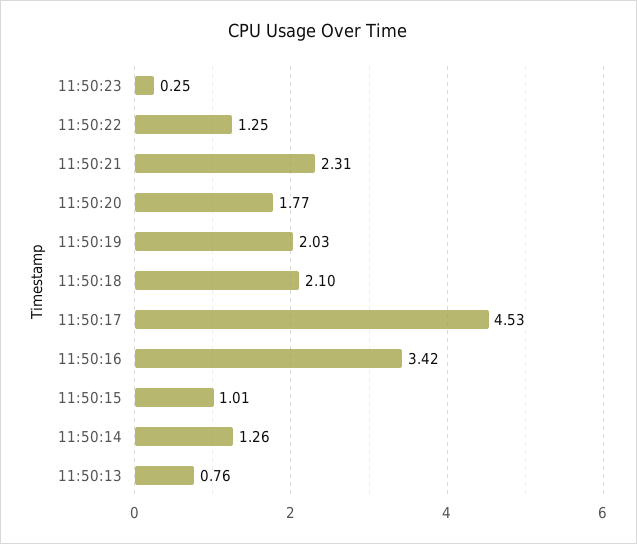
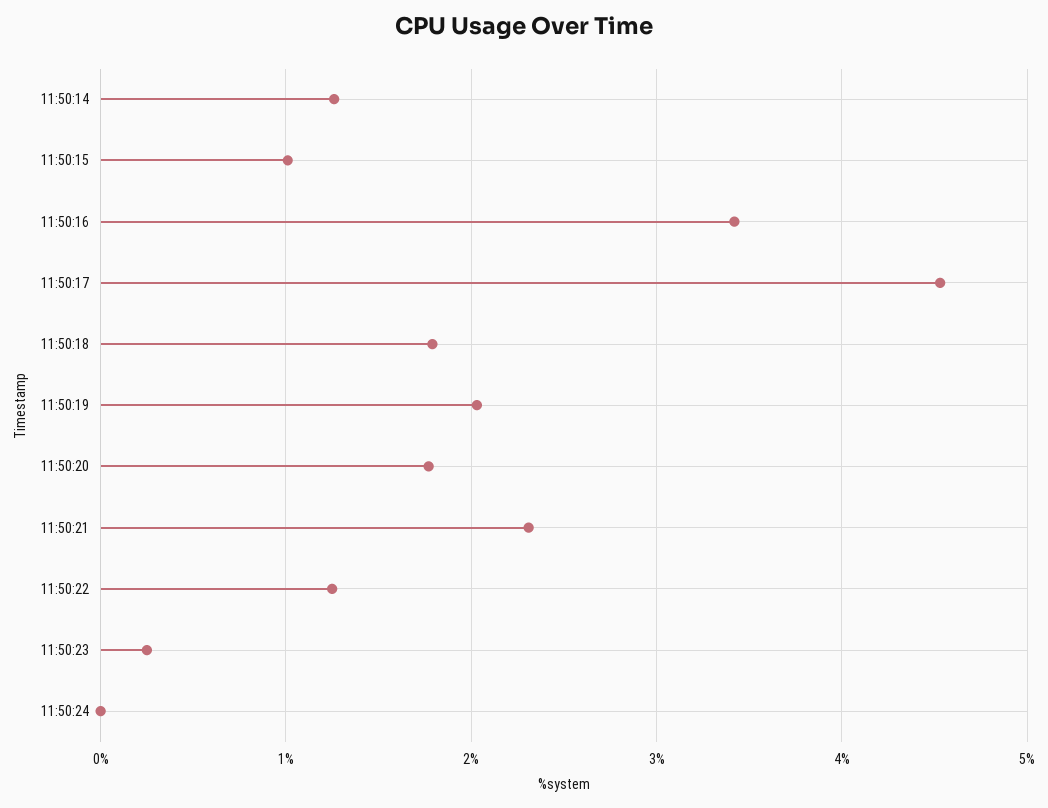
11:50:18: 2.1 -> 1.8
11:50:13: 0.76 -> none
11:50:24: none -> 0

